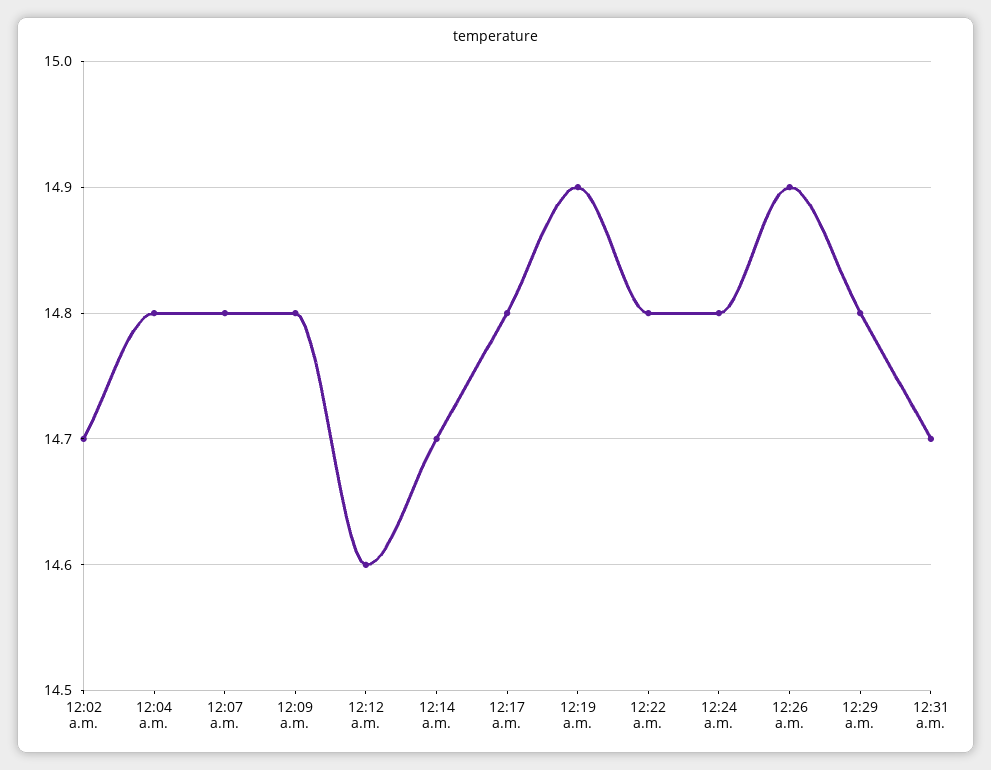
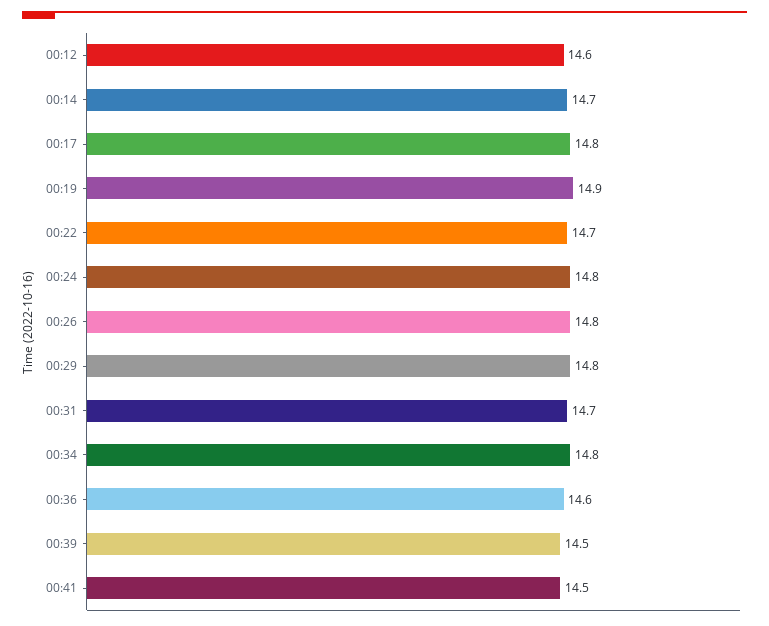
12:02 a.m.: 14.7 -> none
12:04 a.m.: 14.8 -> none
12:07 a.m.: 14.8 -> none
12:09 a.m.: 14.8 -> none
12:22 a.m.: 14.8 -> 14.7
12:26 a.m.: 14.9 -> 14.8
00:34: none -> 14.8
00:36: none -> 14.6
00:39: none -> 14.5
00:41: none -> 14.5

